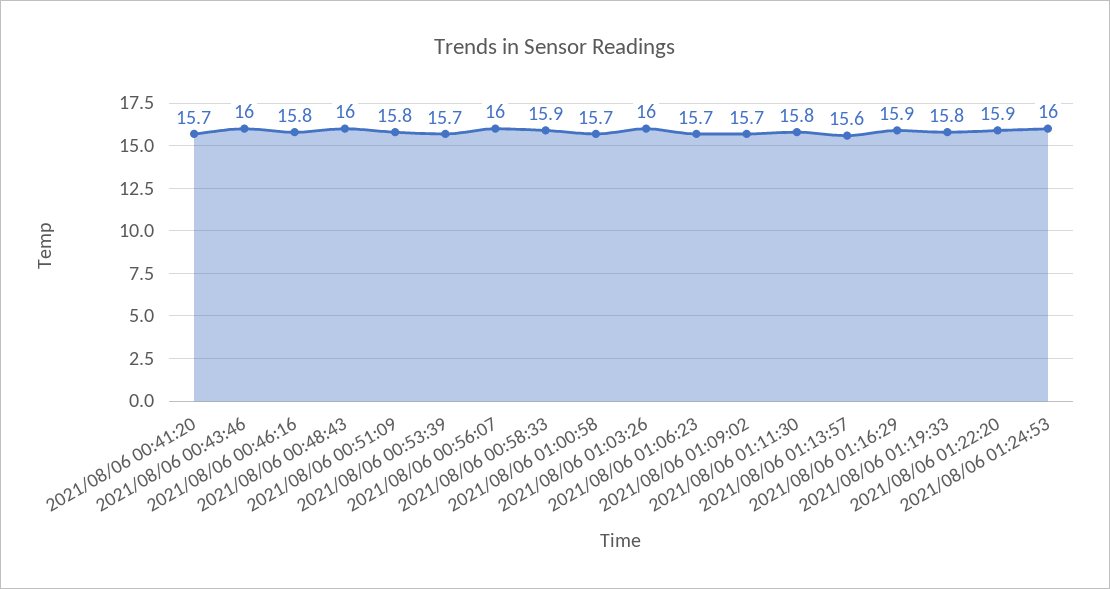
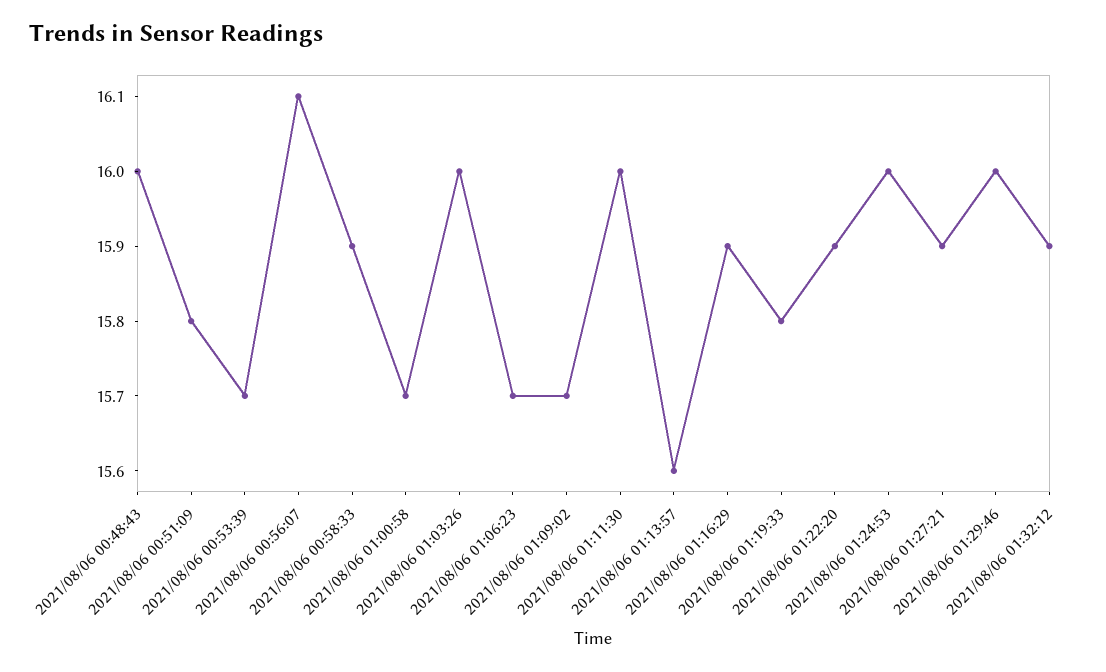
2021/08/06 00:41:20: 15.7 -> none
2021/08/06 00:43:46: 16 -> none
2021/08/06 00:46:16: 15.8 -> none
2021/08/06 00:56:07: 16 -> 16.1
2021/08/06 01:11:30: 15.8 -> 16
2021/08/06 01:27:21: none -> 15.9
2021/08/06 01:29:46: none -> 16
2021/08/06 01:32:12: none -> 15.9

